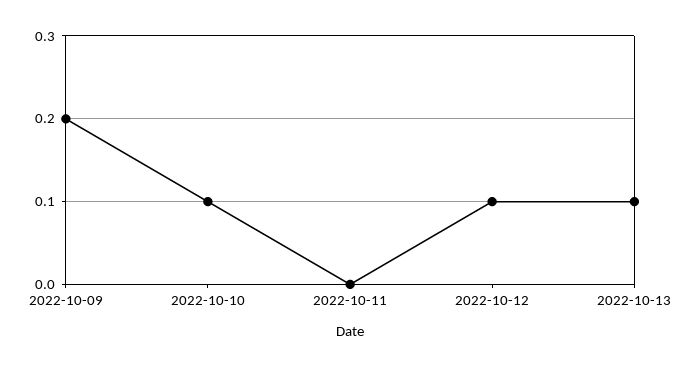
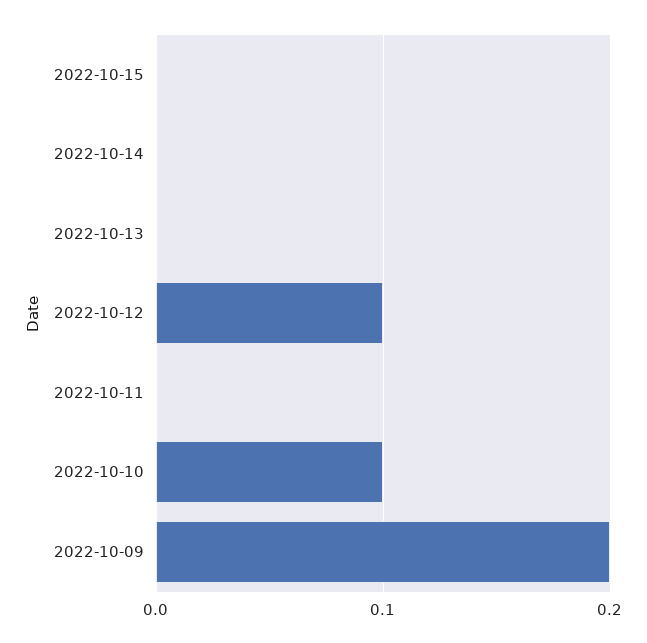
2022-10-13: 0.1 -> 0
2022-10-15: none -> 0
2022-10-14: none -> 0

